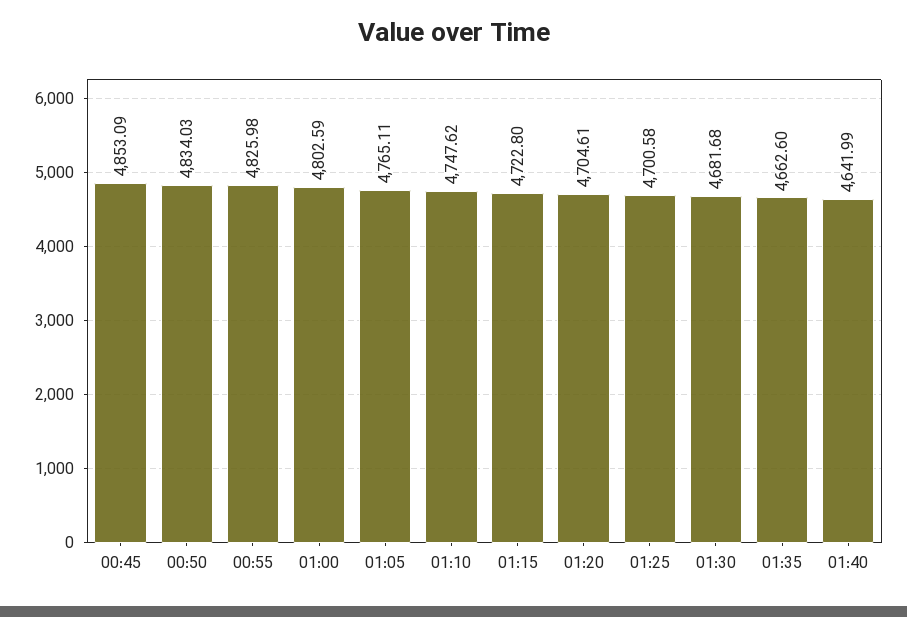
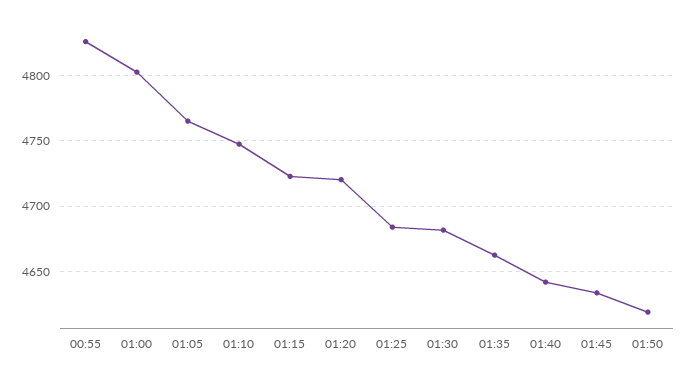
00:45: 4853.09 -> none
00:50: 4834.03 -> none
01:20: 4704.61 -> 4720
01:25: 4700.58 -> 4685
01:45: none -> 4635
01:50: none -> 4620

